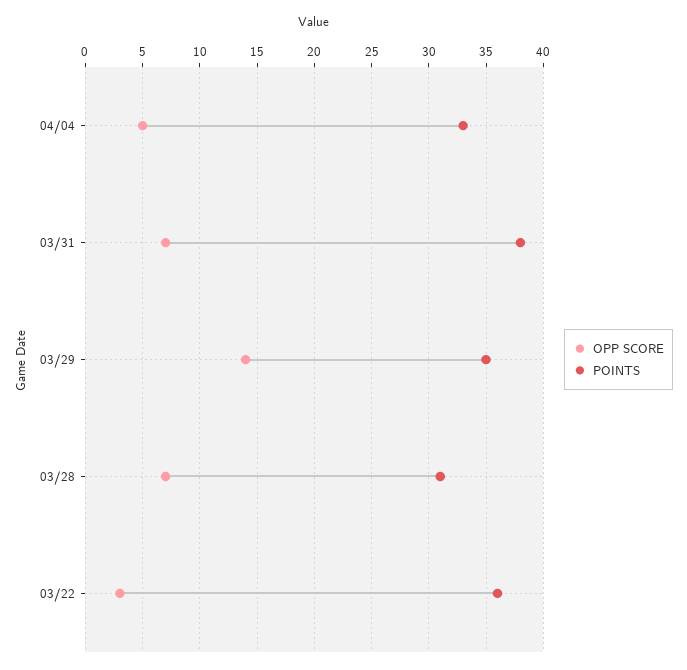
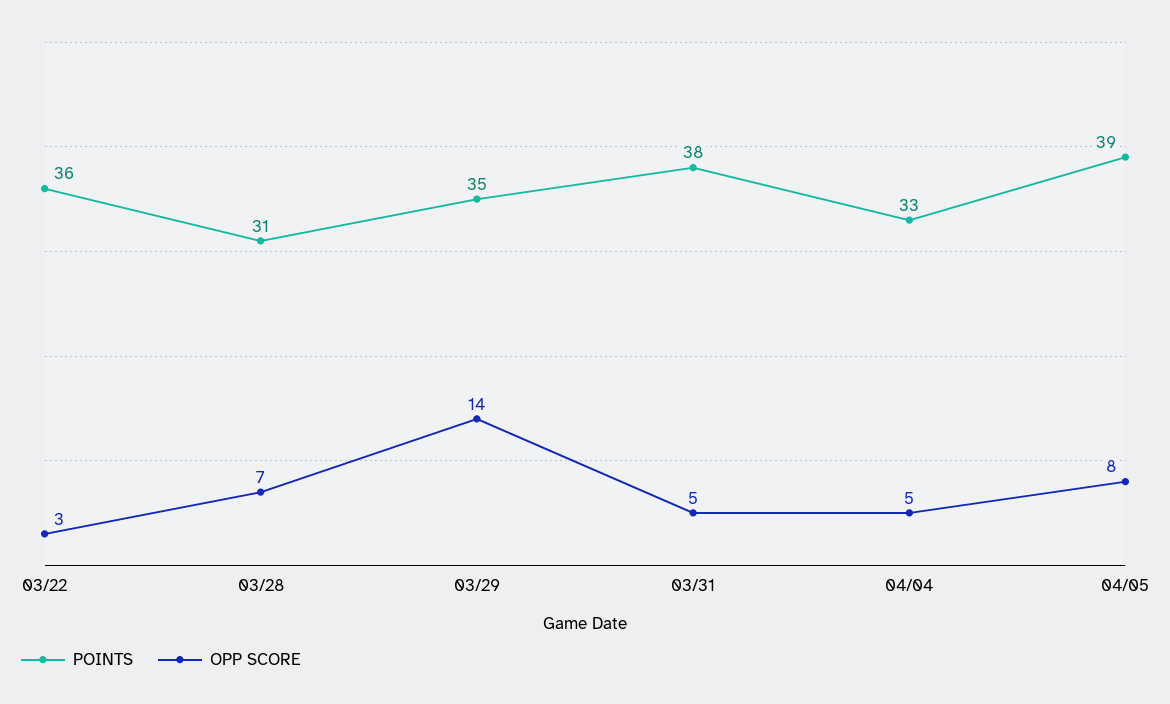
OPP SCORE, 03/31: 7 -> 5
POINTS, 04/05: none -> 39
OPP SCORE, 04/05: none -> 8

